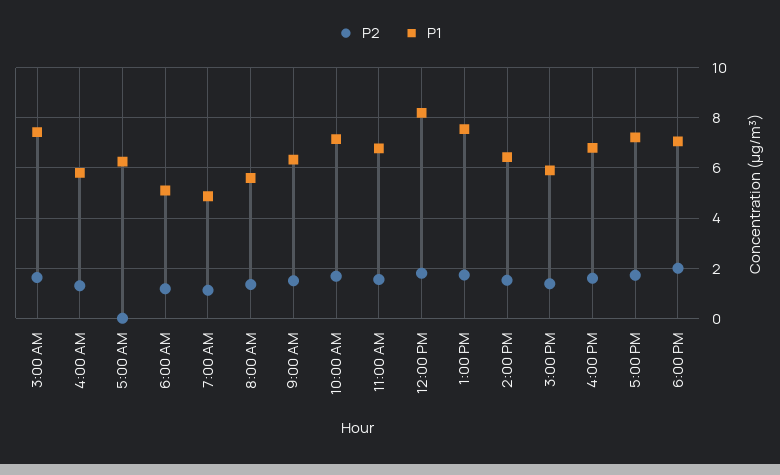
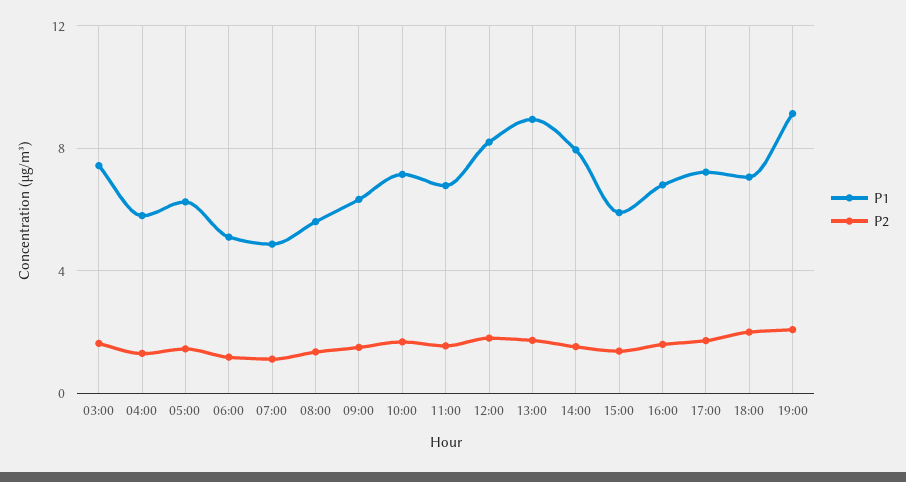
P2, 5:00 AM: 0 -> 1.5
P1, 1:00 PM: 7.5 -> 9
P1, 2:00 PM: 6.5 -> 8
P1, 19:00: none -> 9
P2, 19:00: none -> 2

